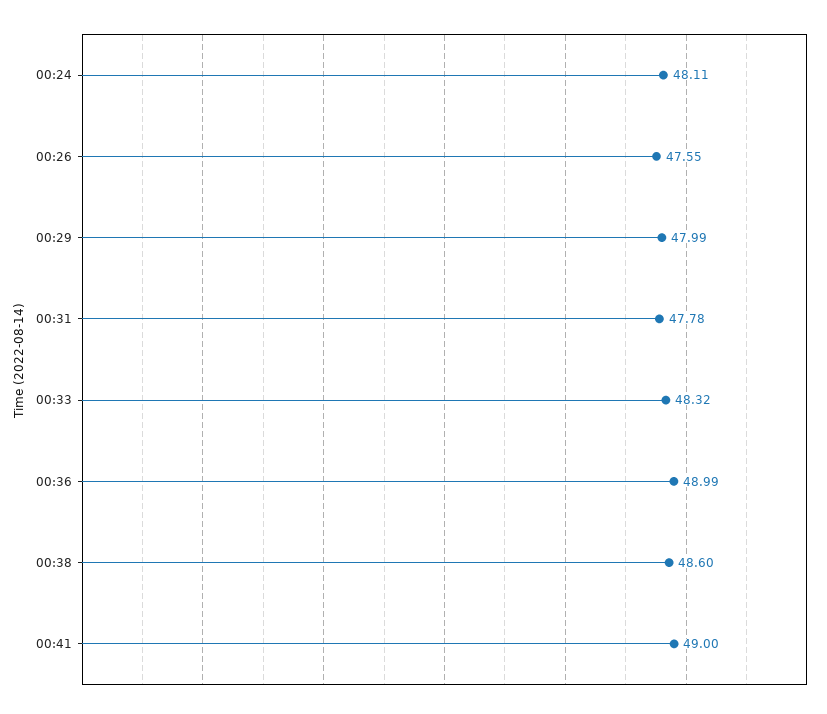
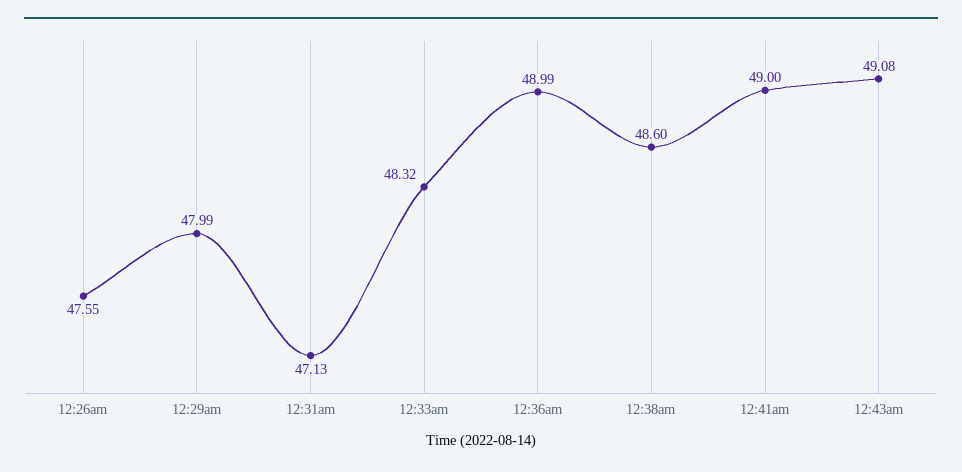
00:24: 48.11 -> none
00:31: 47.78 -> 47.13
12:43am: none -> 49.08

